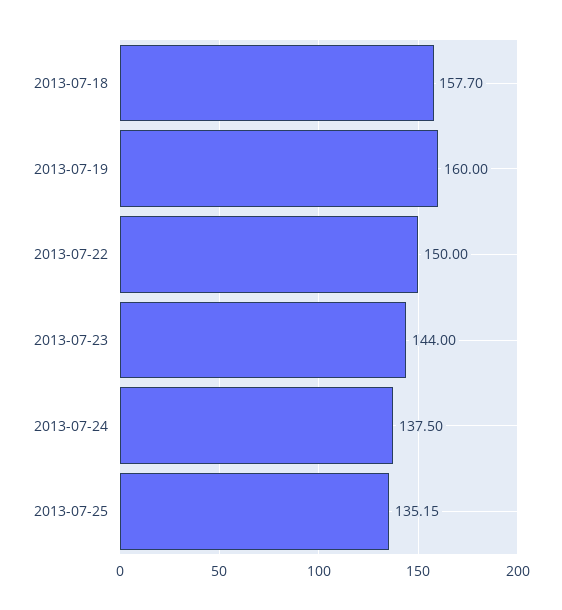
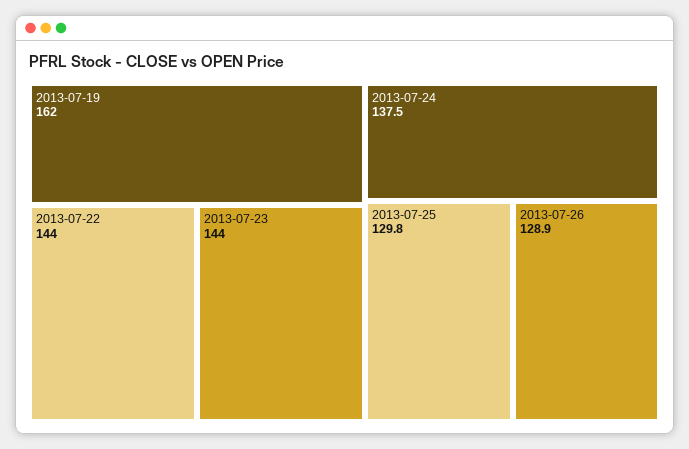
2013-07-18: 157.7 -> none
2013-07-19: 160 -> 162
2013-07-22: 150 -> 144
2013-07-25: 135.15 -> 129.8
2013-07-26: none -> 128.9

